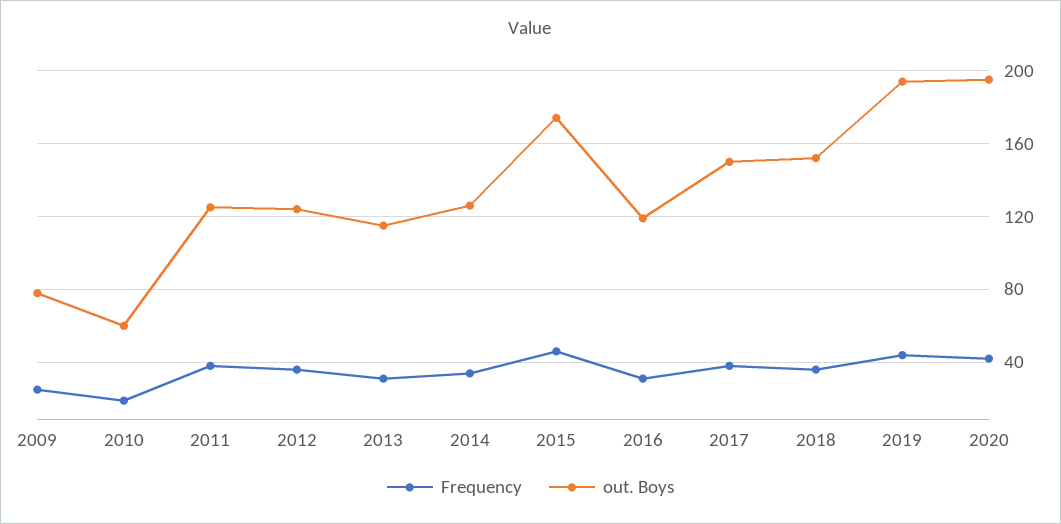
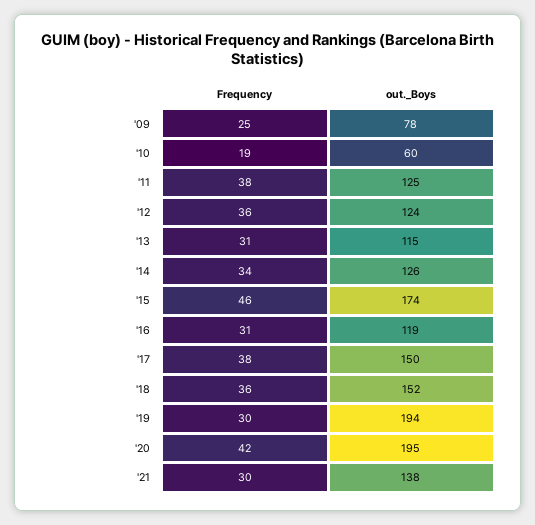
Frequency, 2019: 45 -> 30
Frequency, '21: none -> 30
out. Boys, '21: none -> 138

